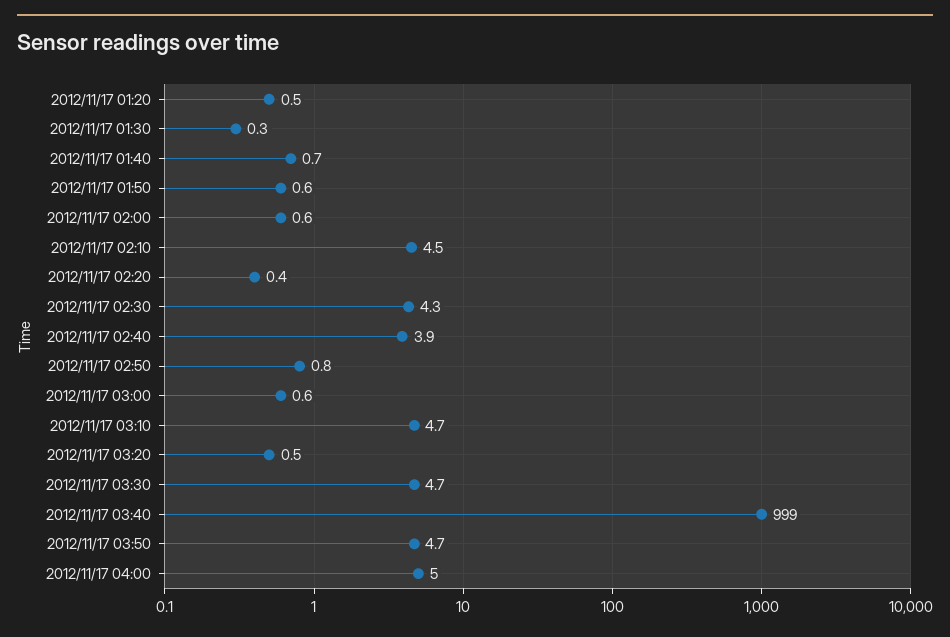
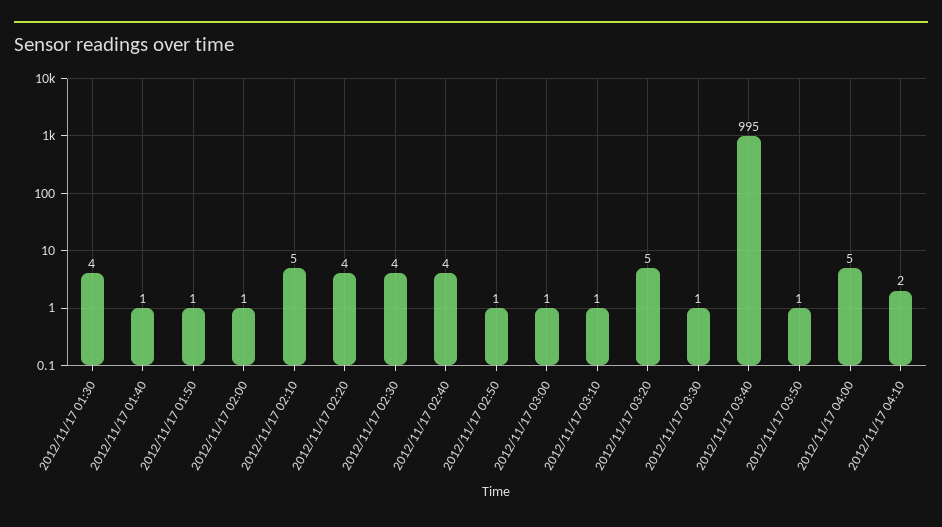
2012/11/17 01:20: 0.5 -> none
2012/11/17 01:30: 0.3 -> 4
2012/11/17 02:20: 0.4 -> 4
2012/11/17 03:10: 4.7 -> 1
2012/11/17 03:20: 0.5 -> 5
2012/11/17 03:30: 4.7 -> 1
2012/11/17 03:40: 999 -> 995
2012/11/17 03:50: 4.7 -> 1
2012/11/17 04:10: none -> 2

